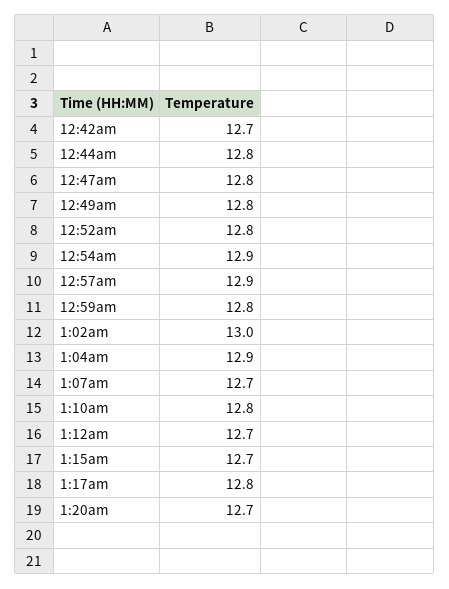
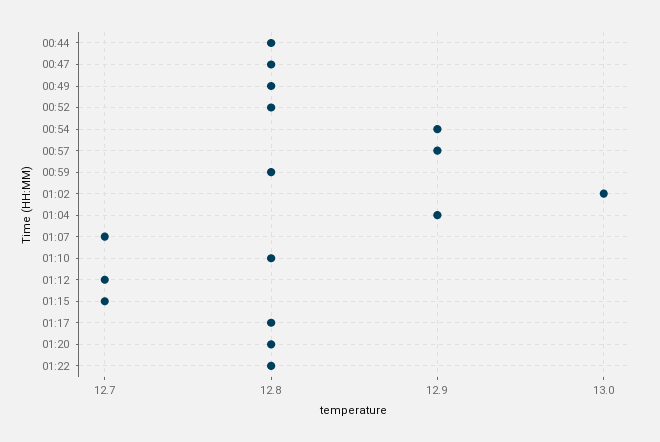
12:42am: 12.7 -> none
1:20am: 12.7 -> 12.8
01:22: none -> 12.8

